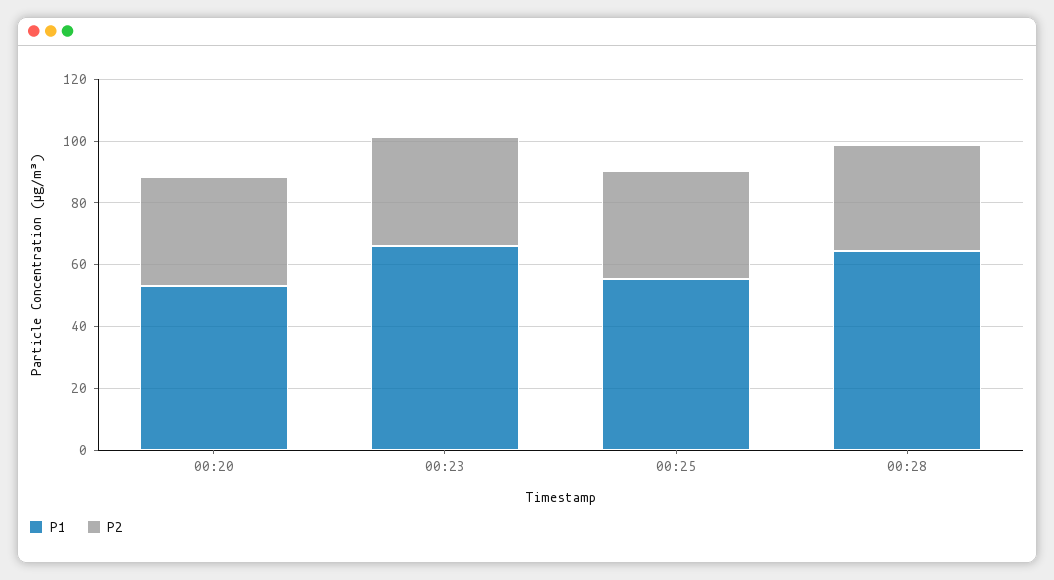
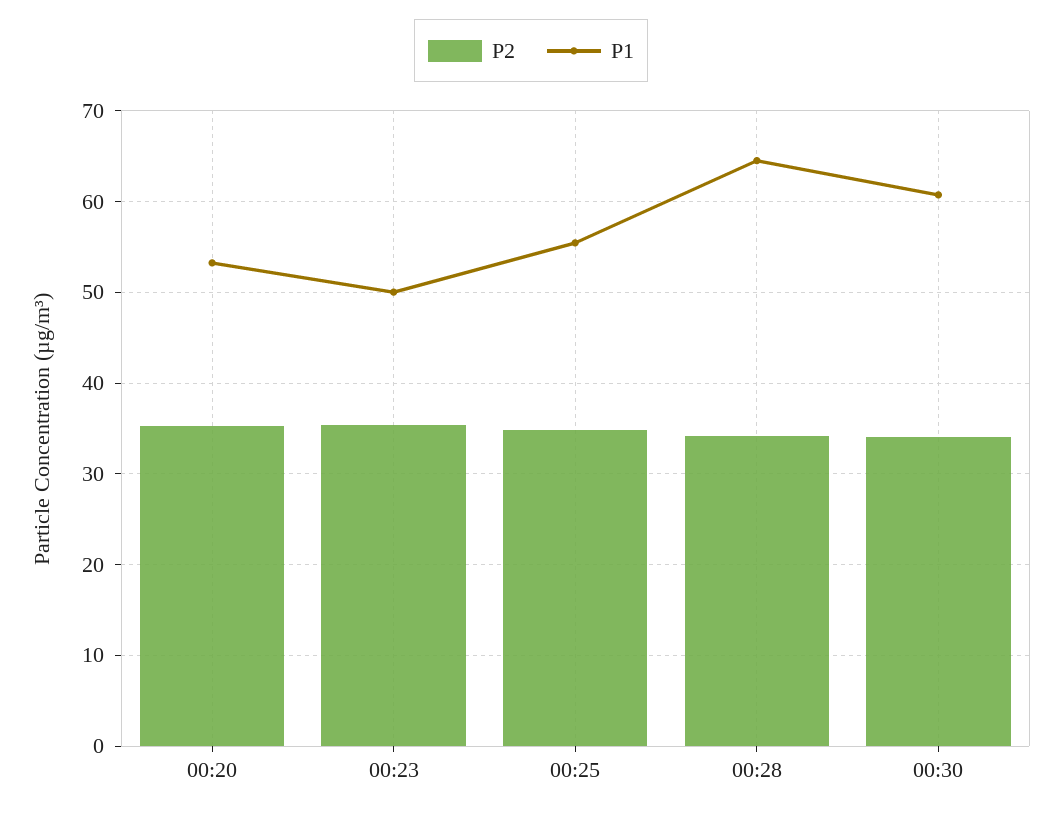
P1, 00:23: 65 -> 50
P2, 00:30: none -> 34
P1, 00:30: none -> 61

